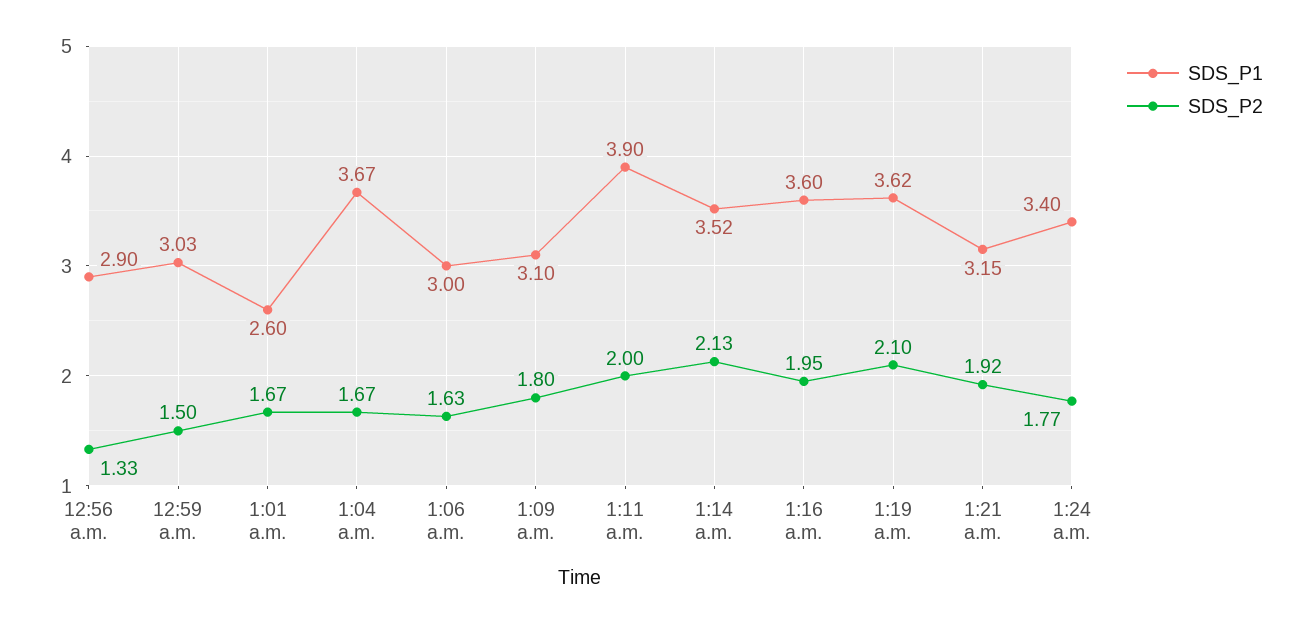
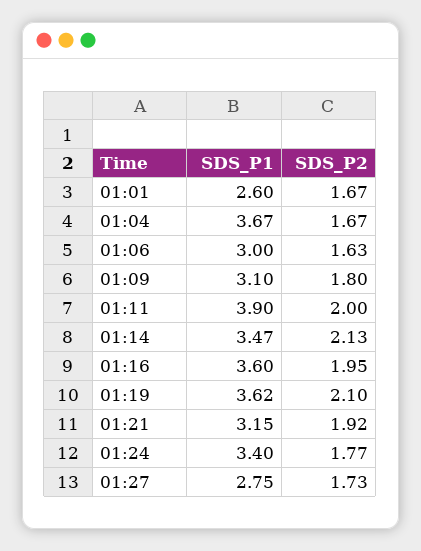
SDS_P1, 12:56 a.m.: 2.9 -> none
SDS_P2, 12:56 a.m.: 1.33 -> none
SDS_P1, 12:59 a.m.: 3.03 -> none
SDS_P2, 12:59 a.m.: 1.5 -> none
SDS_P1, 1:14 a.m.: 3.52 -> 3.47
SDS_P1, 01:27: none -> 2.75
SDS_P2, 01:27: none -> 1.73

